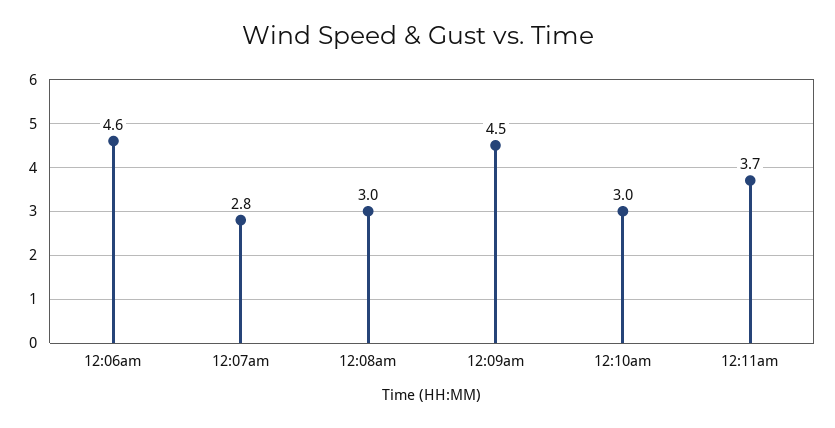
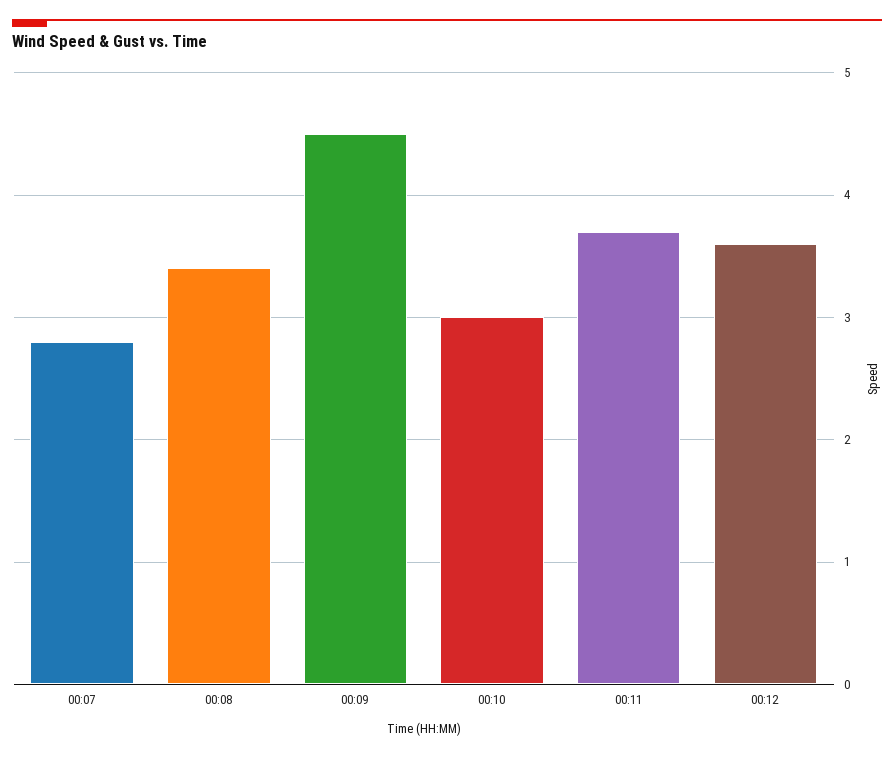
12:06am: 4.6 -> none
12:08am: 3 -> 3.4
00:12: none -> 3.6

